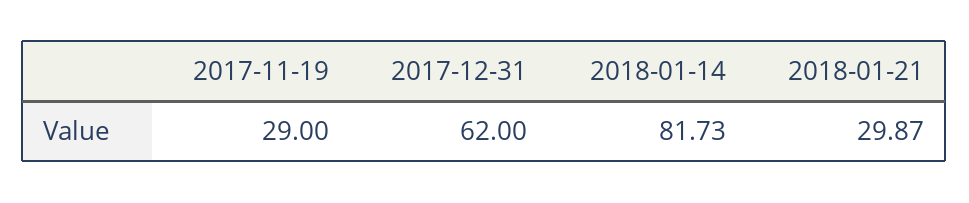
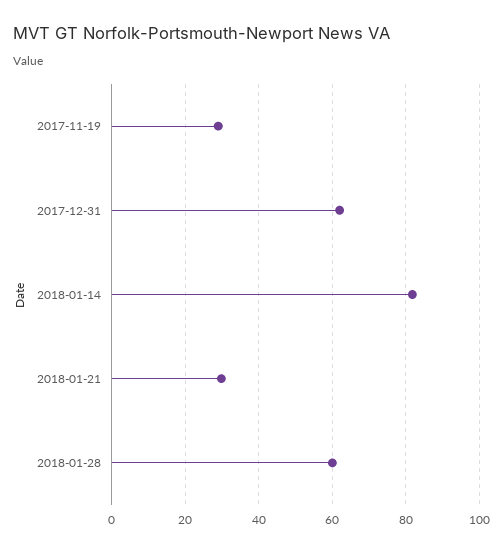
2018-01-28: none -> 60

